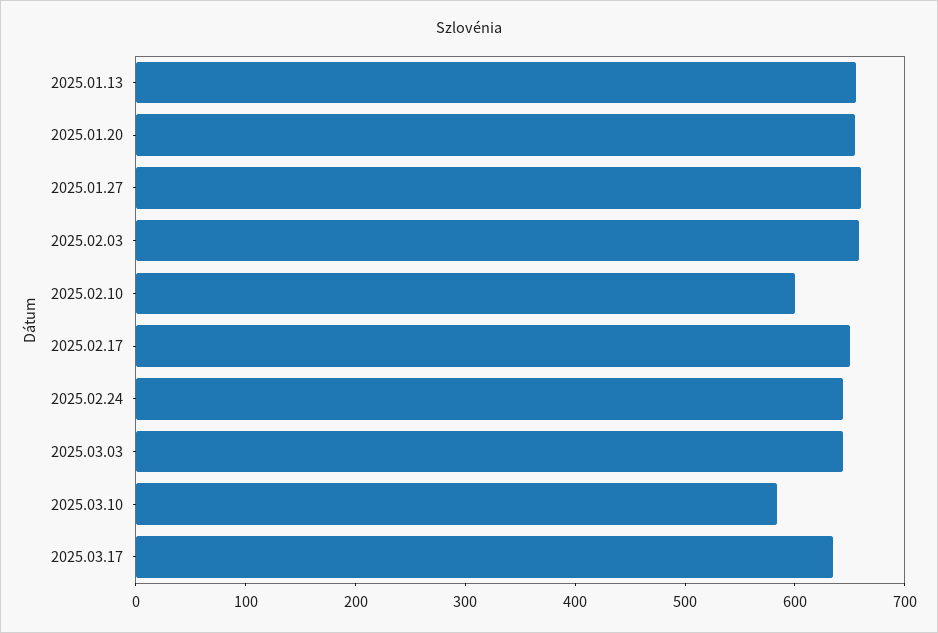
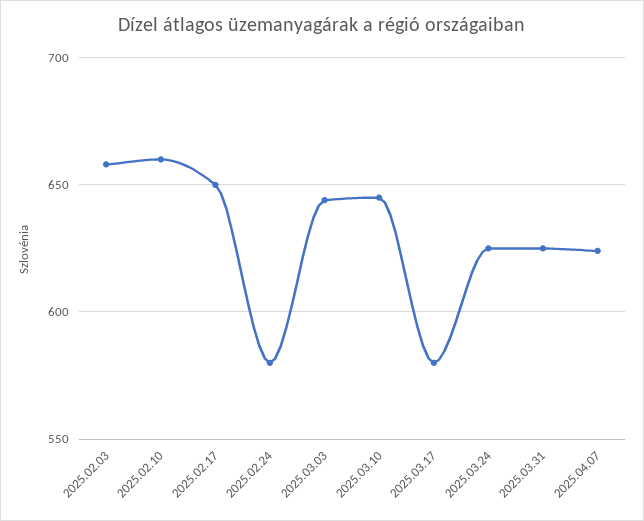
2025.01.13: 660 -> none
2025.01.20: 660 -> none
2025.01.27: 660 -> none
2025.02.10: 600 -> 660
2025.02.24: 640 -> 580
2025.03.10: 580 -> 645
2025.03.17: 640 -> 580
2025.03.24: none -> 625
2025.03.31: none -> 625
2025.04.07: none -> 625

